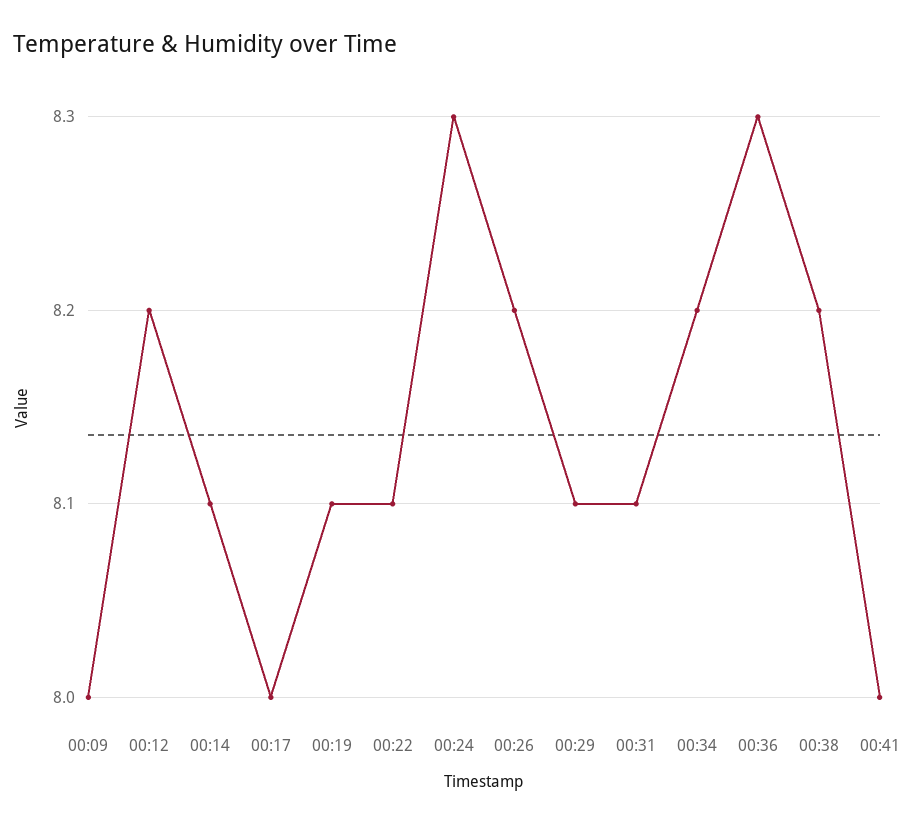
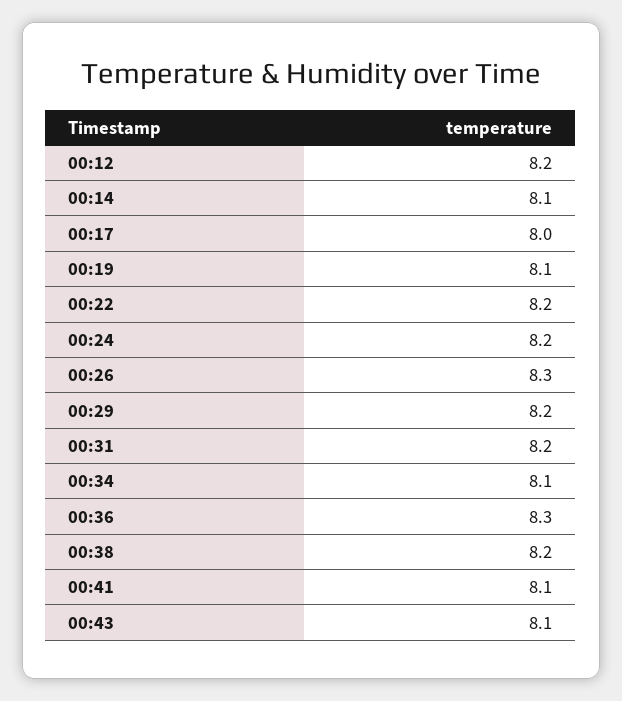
00:09: 8 -> none
00:22: 8.1 -> 8.2
00:24: 8.3 -> 8.2
00:26: 8.2 -> 8.3
00:29: 8.1 -> 8.2
00:31: 8.1 -> 8.2
00:34: 8.2 -> 8.1
00:41: 8 -> 8.1
00:43: none -> 8.1

